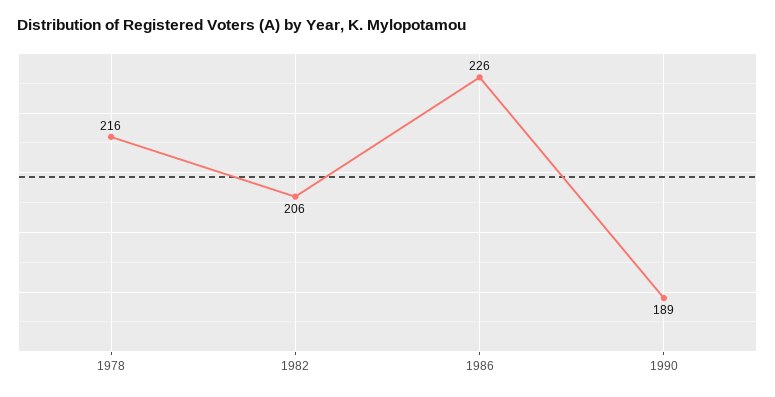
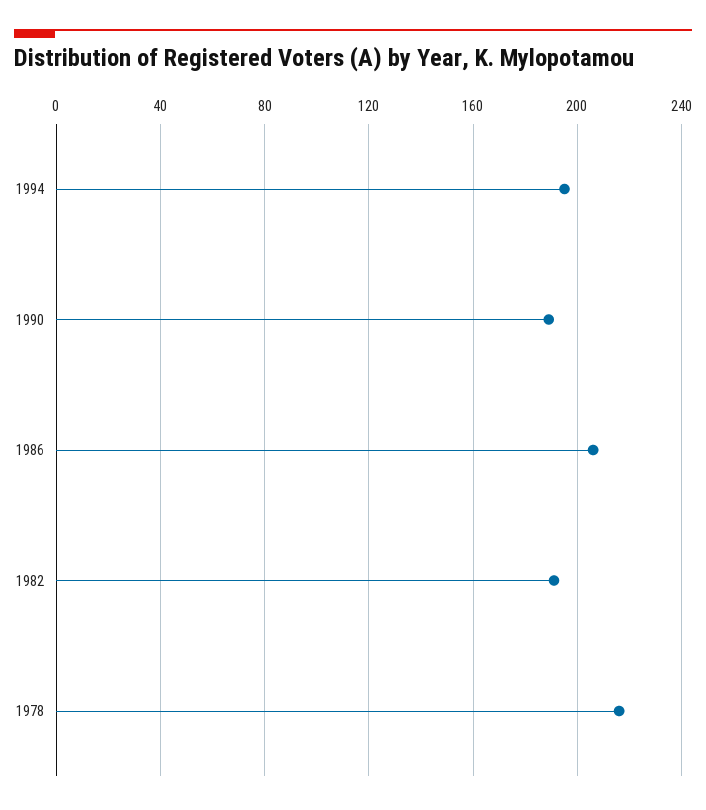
1982: 206 -> 190
1986: 226 -> 205
1994: none -> 195

